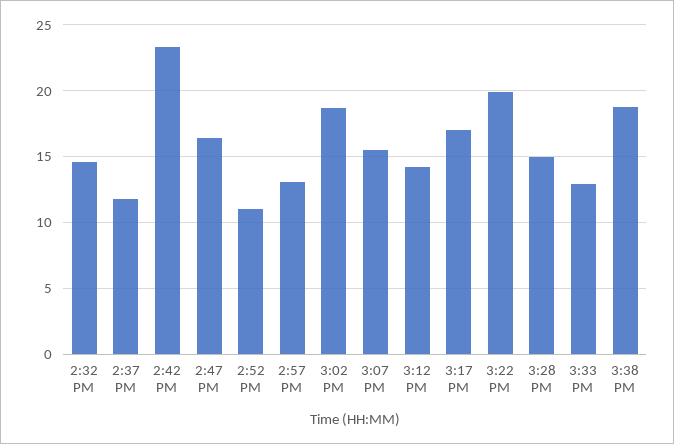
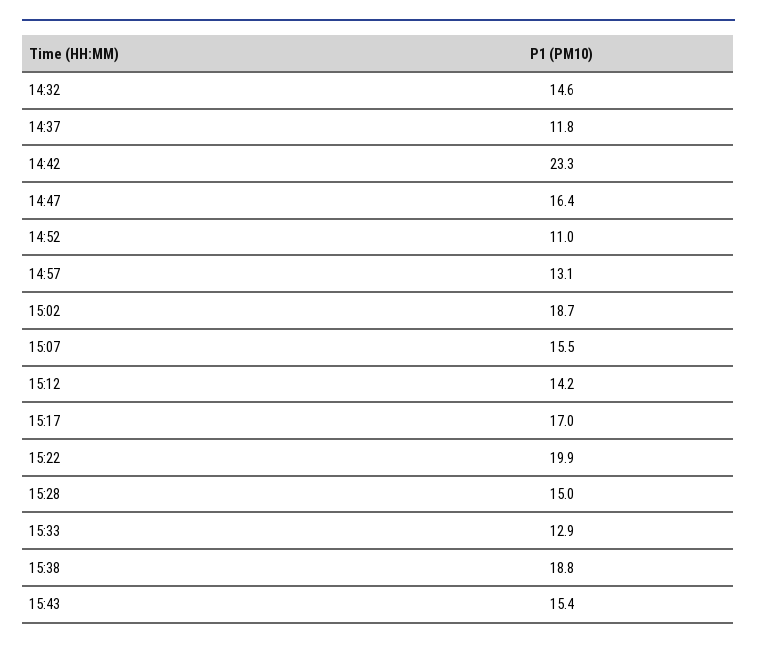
15:43: none -> 15.4

